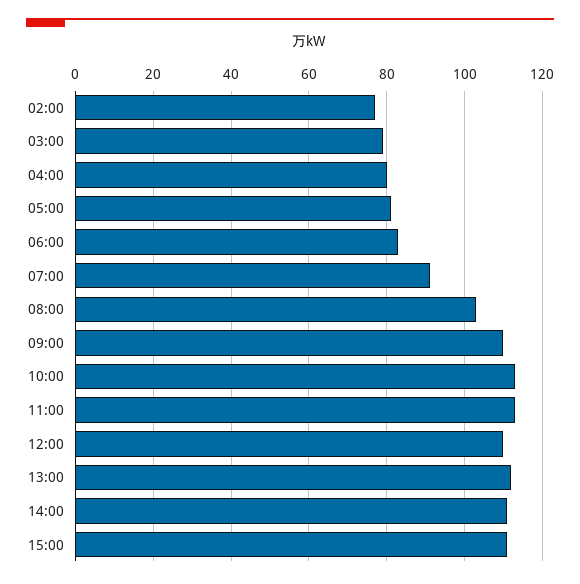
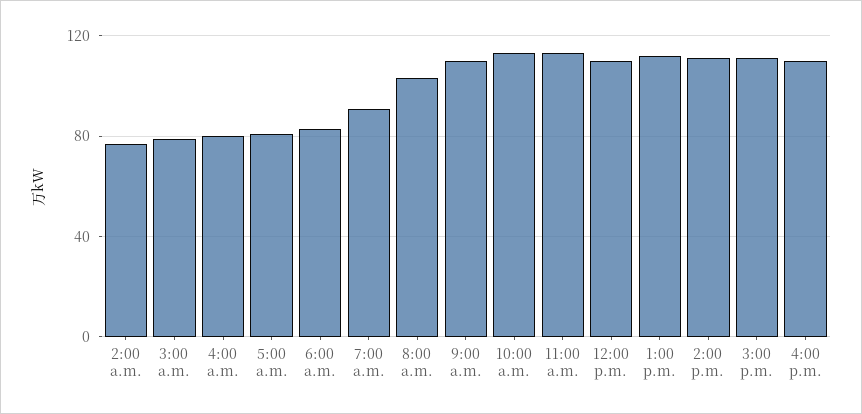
4:00 p.m.: none -> 110

